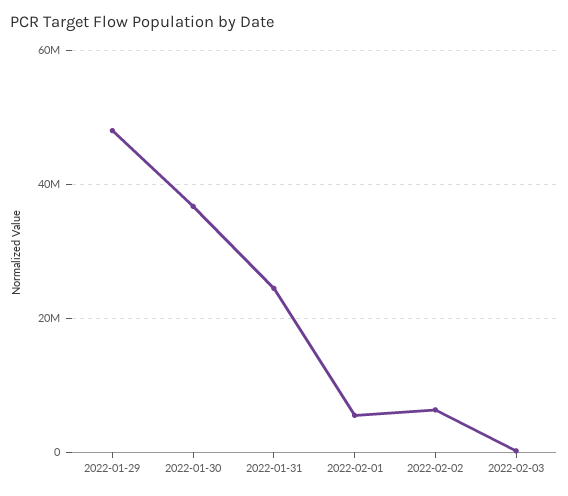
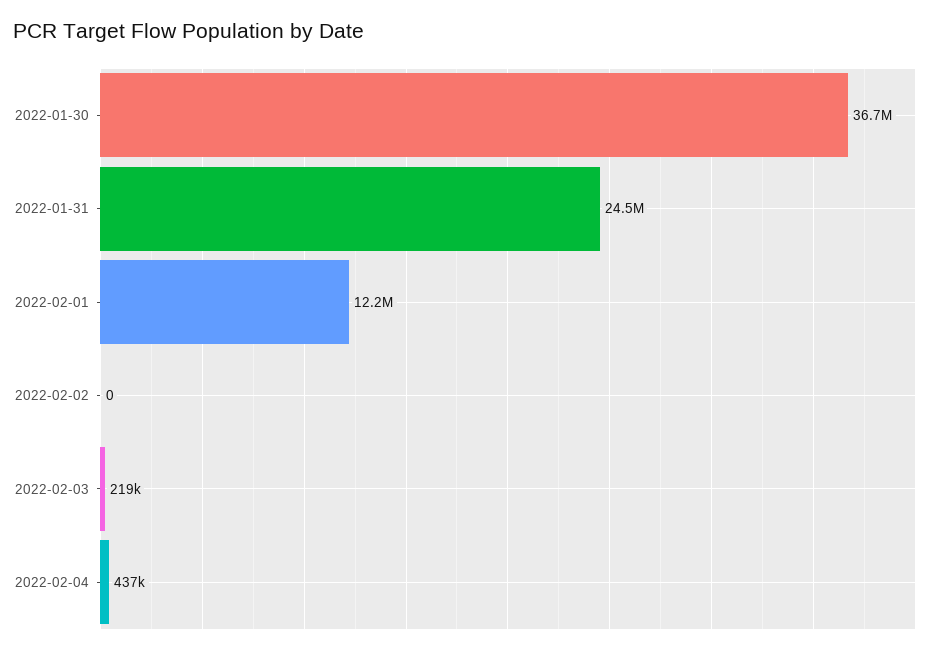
2022-01-29: 48000000 -> none
2022-02-01: 6000000 -> 12200000
2022-02-02: 6000000 -> 0
2022-02-04: none -> 437000

